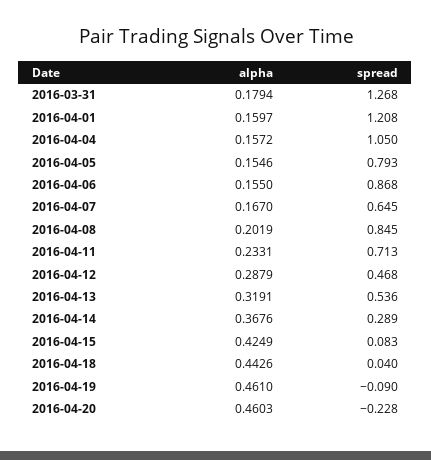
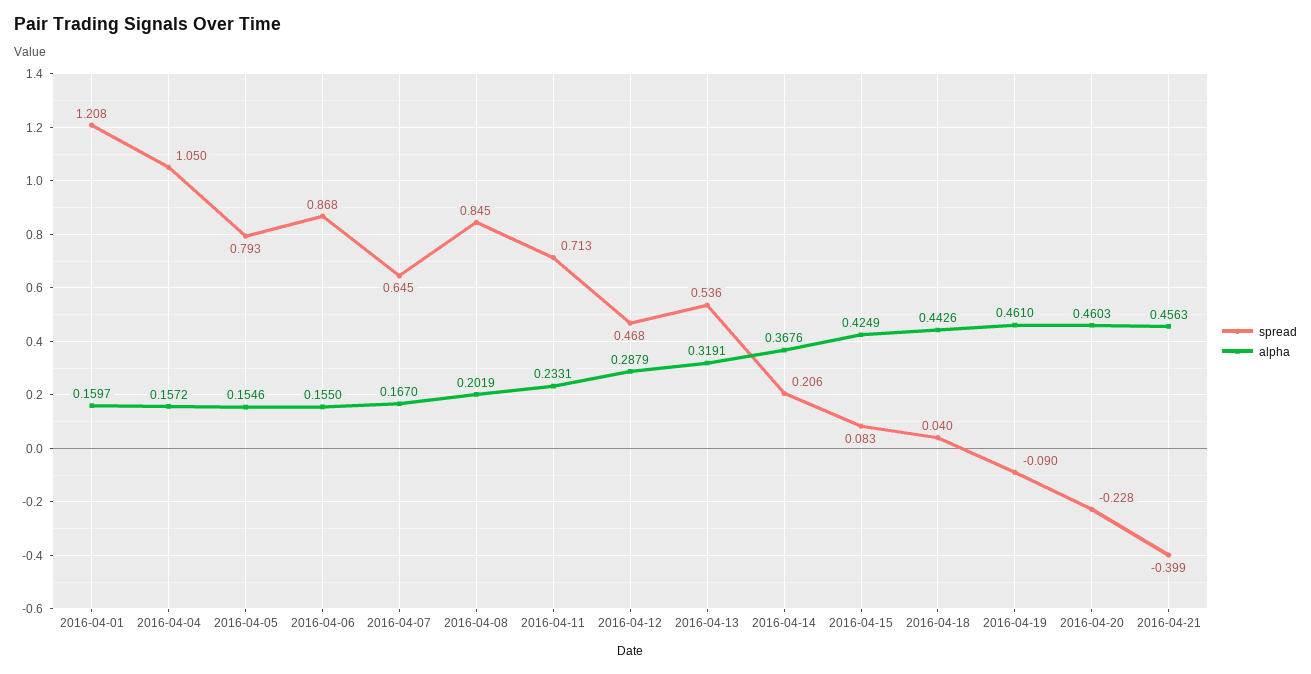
alpha, 2016-03-31: 0.1794 -> none
spread, 2016-03-31: 1.268 -> none
spread, 2016-04-14: 0.289 -> 0.206
spread, 2016-04-21: none -> -0.399
alpha, 2016-04-21: none -> 0.4563

